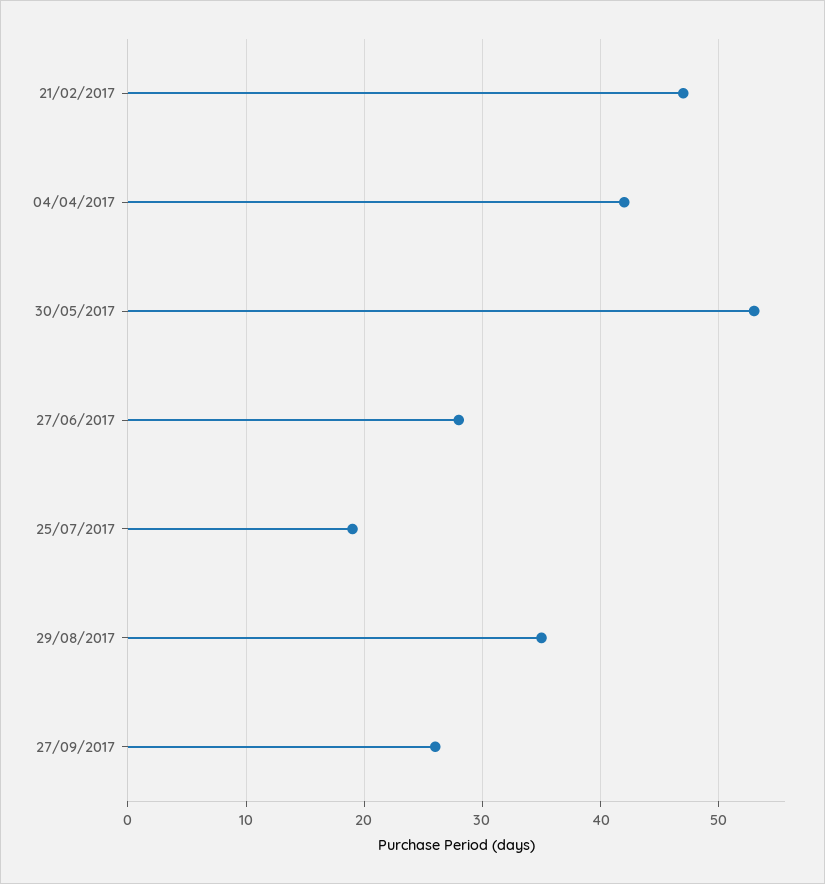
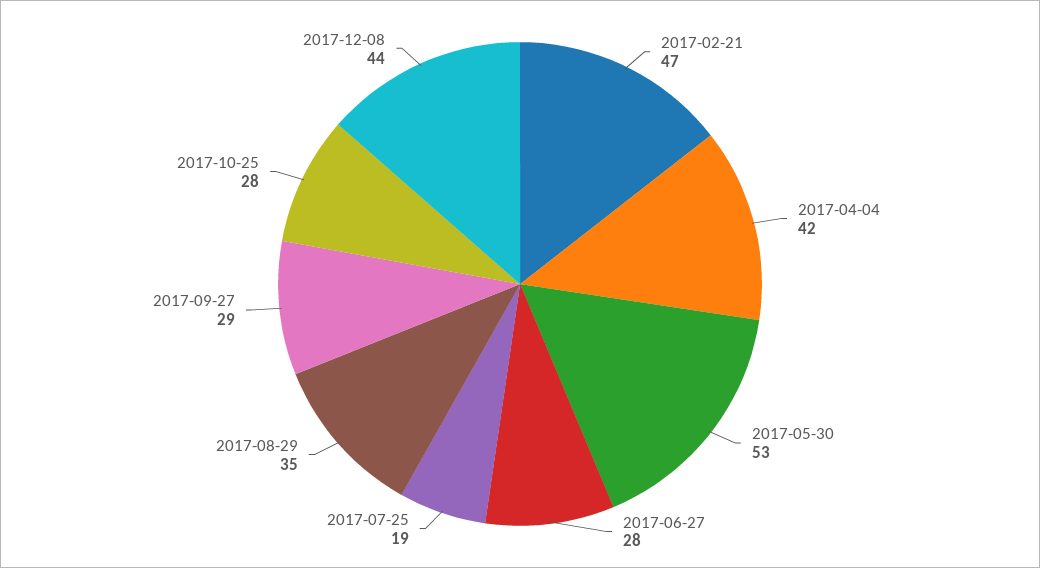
27/09/2017: 26 -> 29
2017-10-25: none -> 28
2017-12-08: none -> 44

